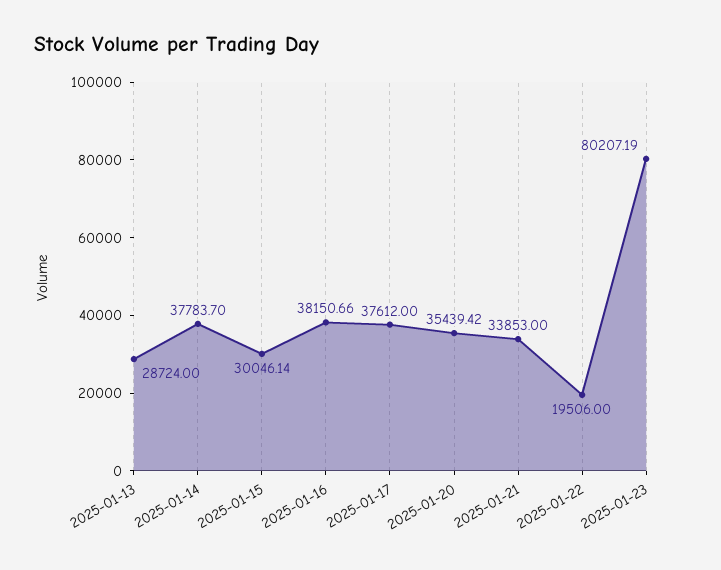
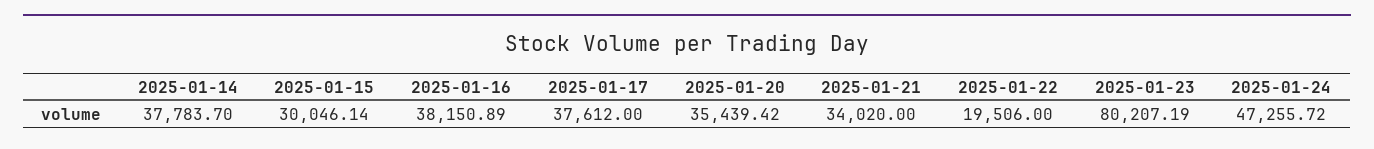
2025-01-13: 28724 -> none
2025-01-16: 38150.66 -> 38150.89
2025-01-21: 33853 -> 34020
2025-01-24: none -> 47255.72

